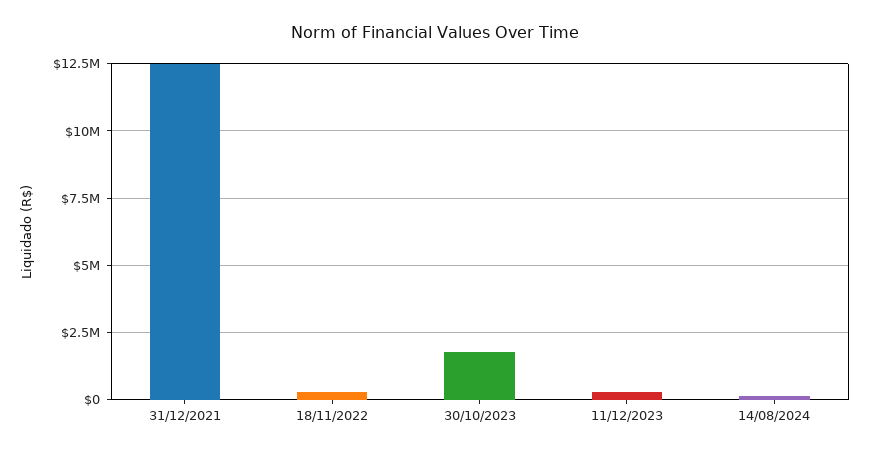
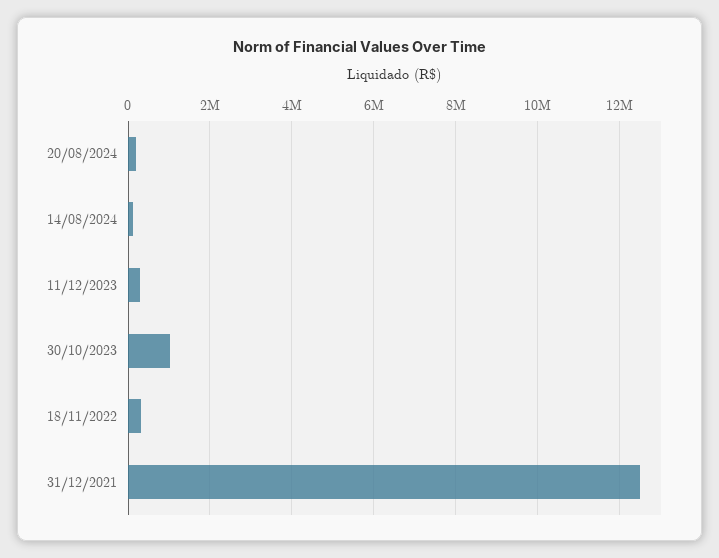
30/10/2023: 1750000 -> 1000000
20/08/2024: none -> 200000

